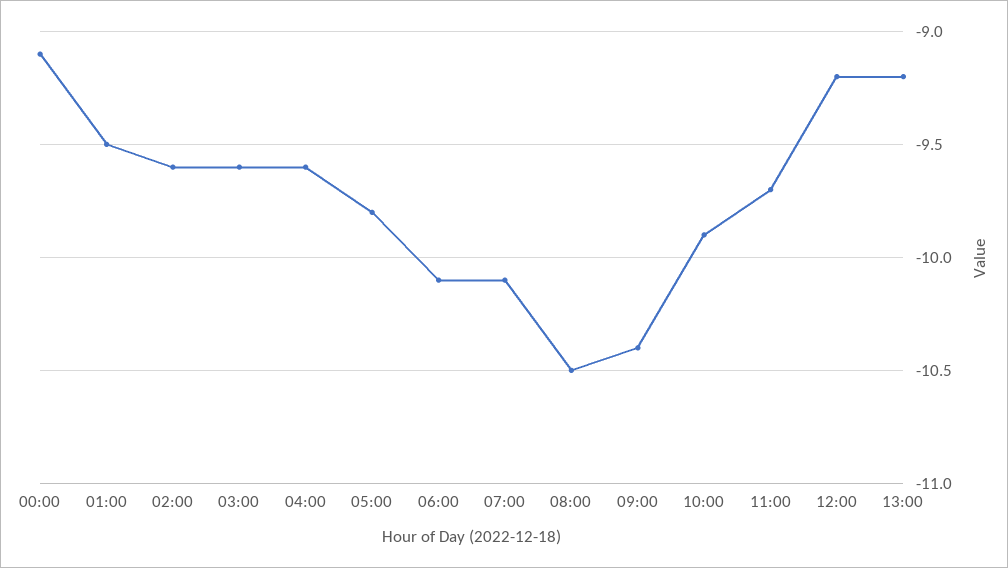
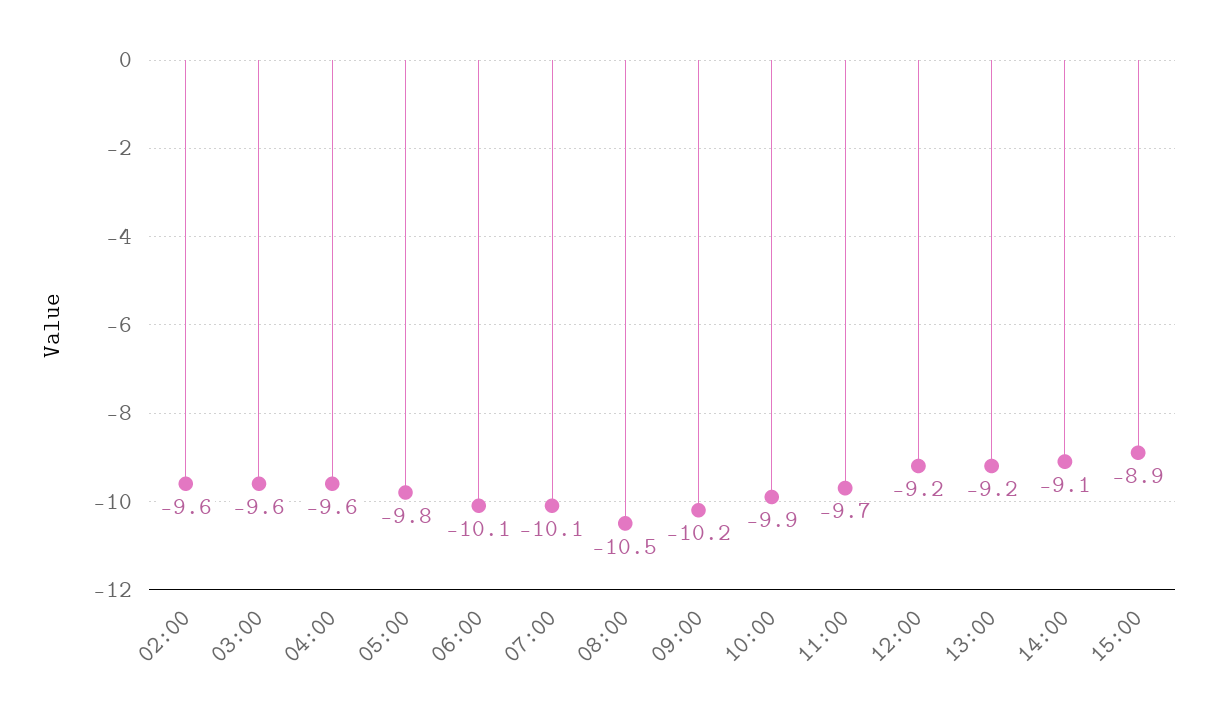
00:00: -9.1 -> none
01:00: -9.5 -> none
09:00: -10.4 -> -10.2
14:00: none -> -9.1
15:00: none -> -8.9

